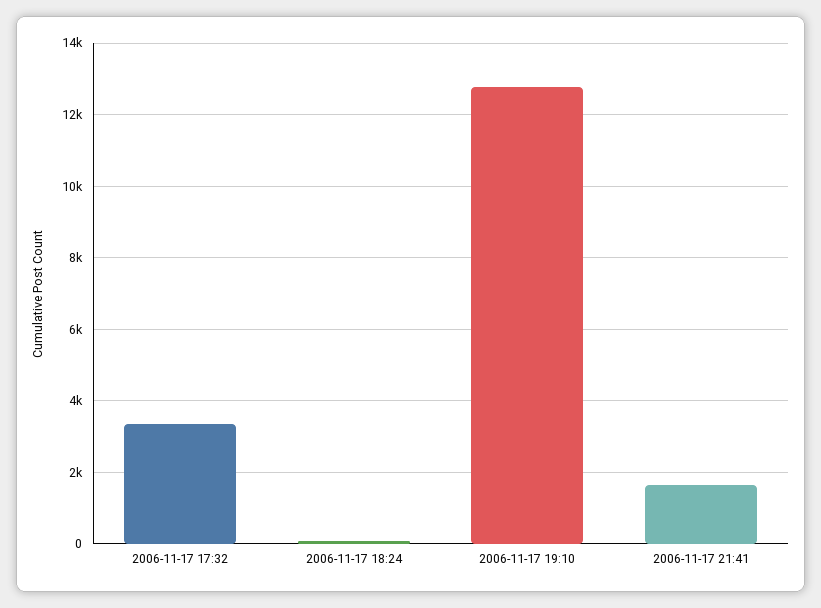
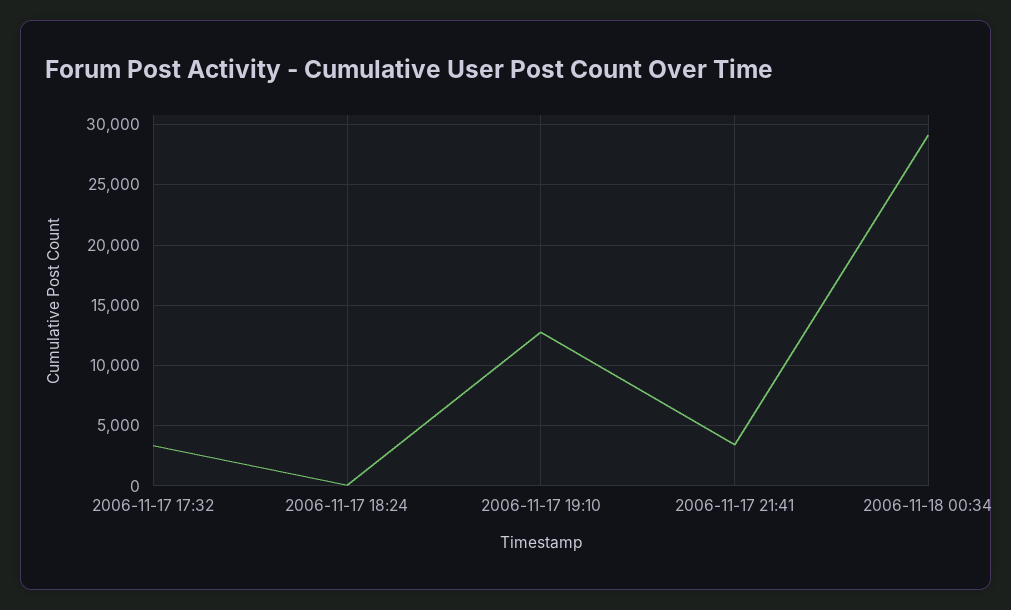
2006-11-17 21:41: 1600 -> 3500
2006-11-18 00:34: none -> 29000

